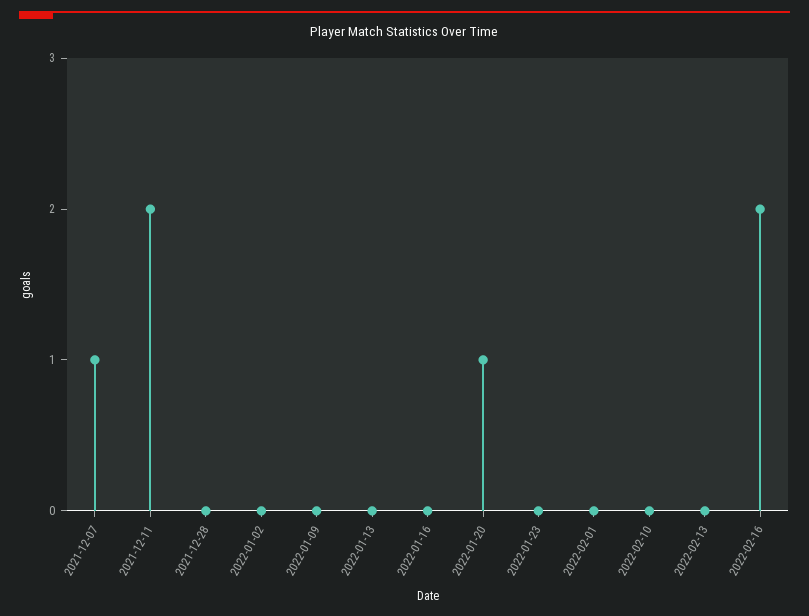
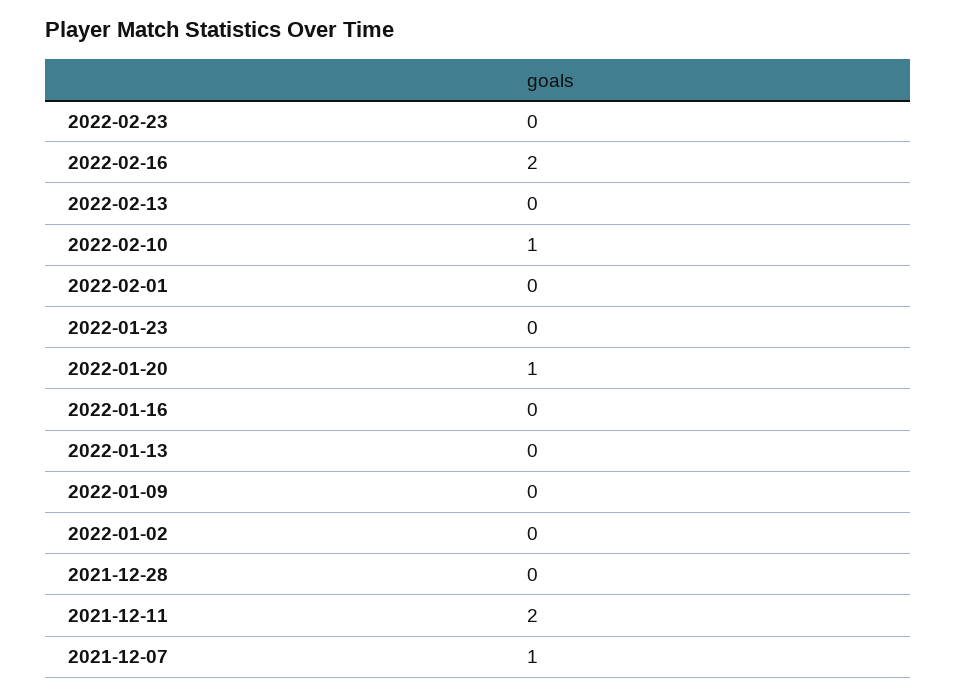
2022-02-10: 0 -> 1
2022-02-23: none -> 0

